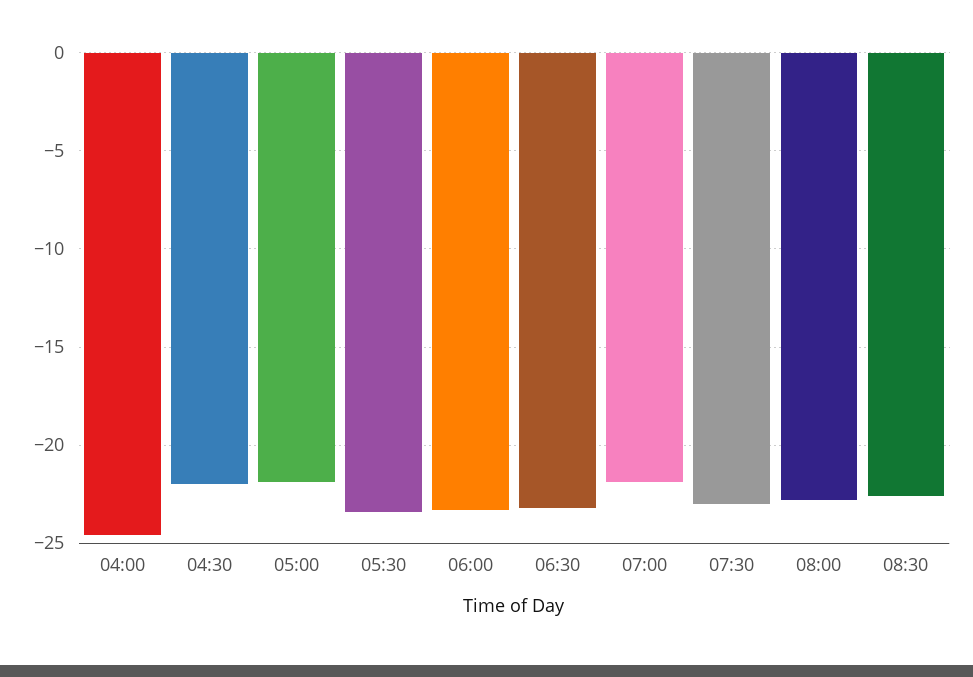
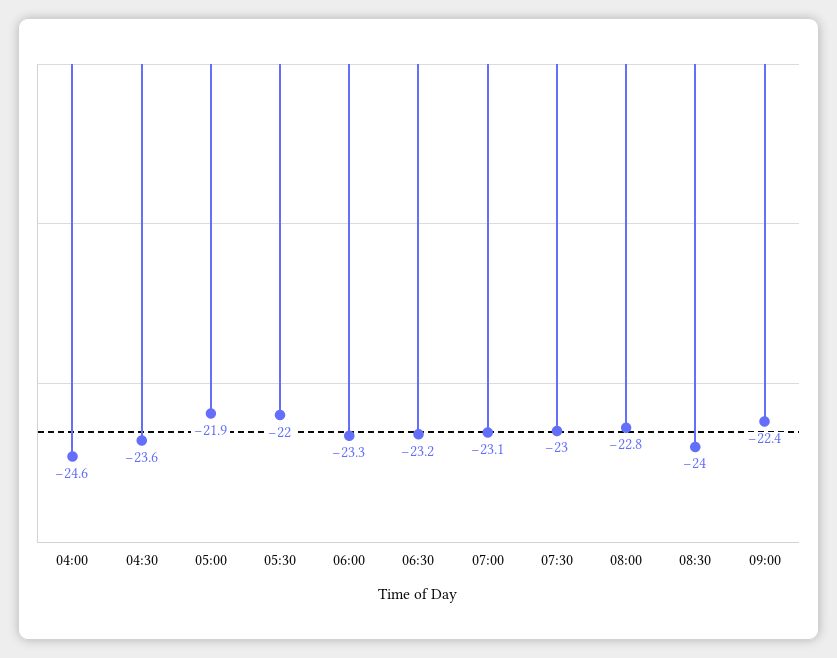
04:30: -22 -> -23.6
05:30: -23.5 -> -22
07:00: -22 -> -23.1
08:30: -22.5 -> -24
09:00: none -> -22.4

